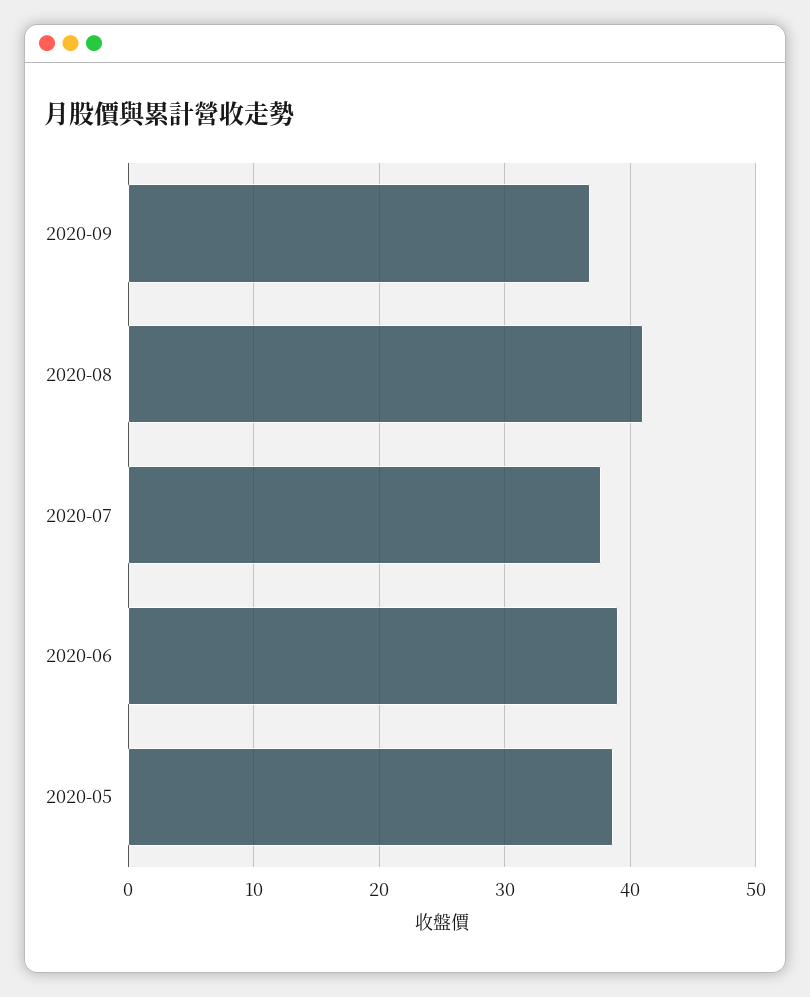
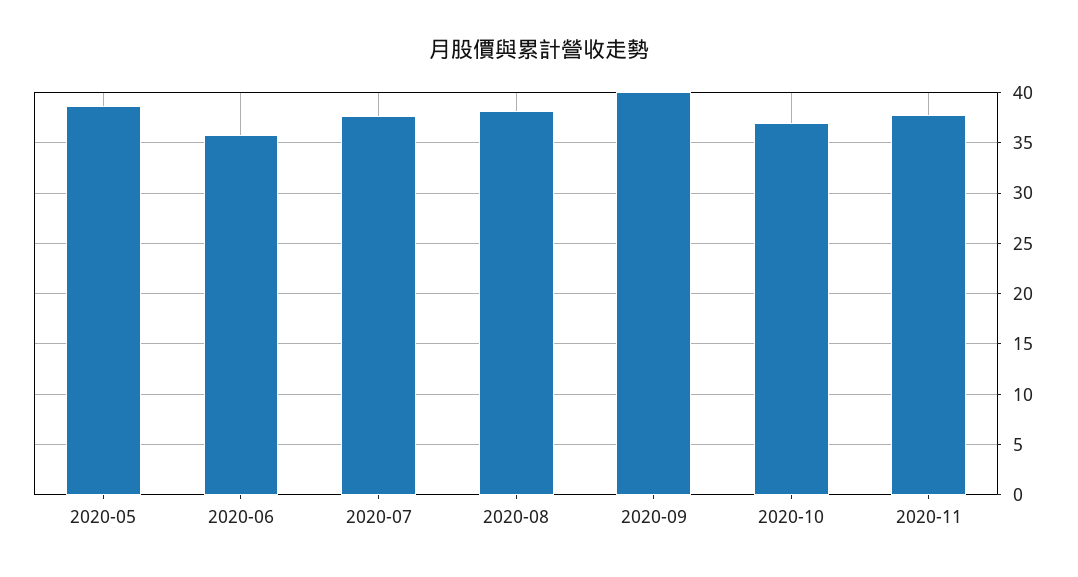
2020-09: 37 -> 40
2020-08: 41 -> 38
2020-06: 39 -> 36
2020-10: none -> 37
2020-11: none -> 38

